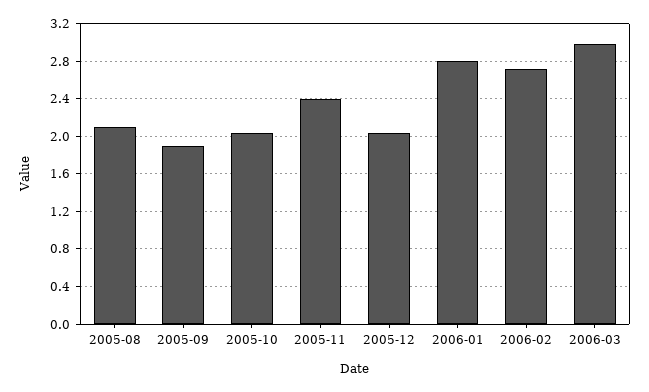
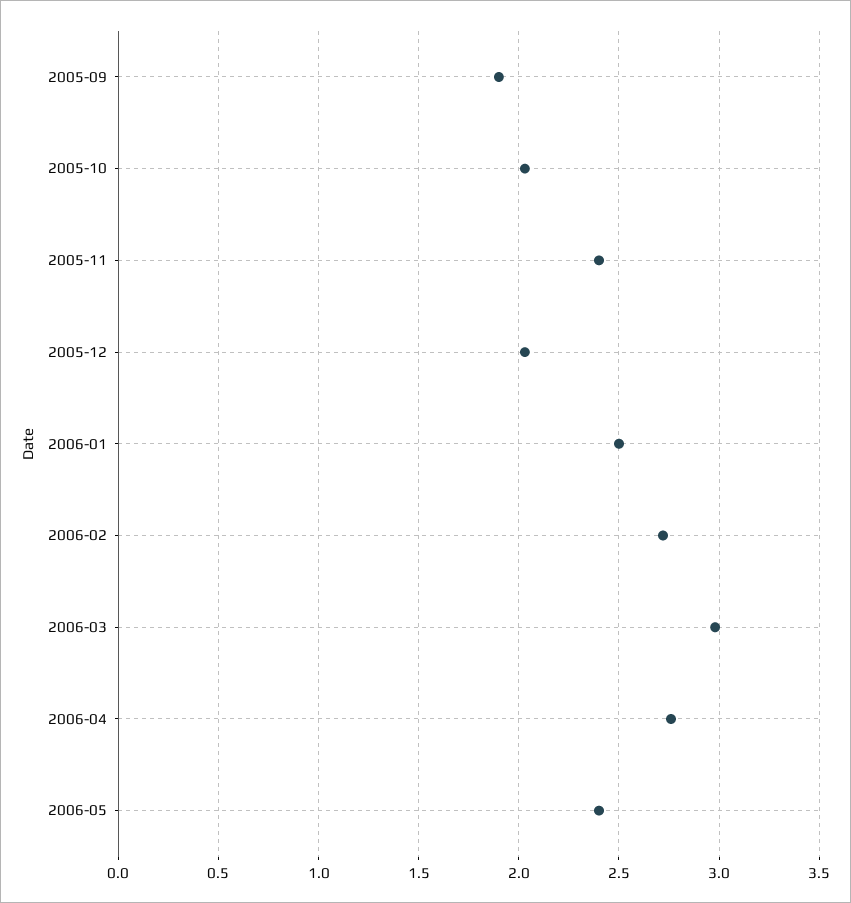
2005-08: 2.1 -> none
2006-01: 2.8 -> 2.5
2006-04: none -> 2.75
2006-05: none -> 2.4

